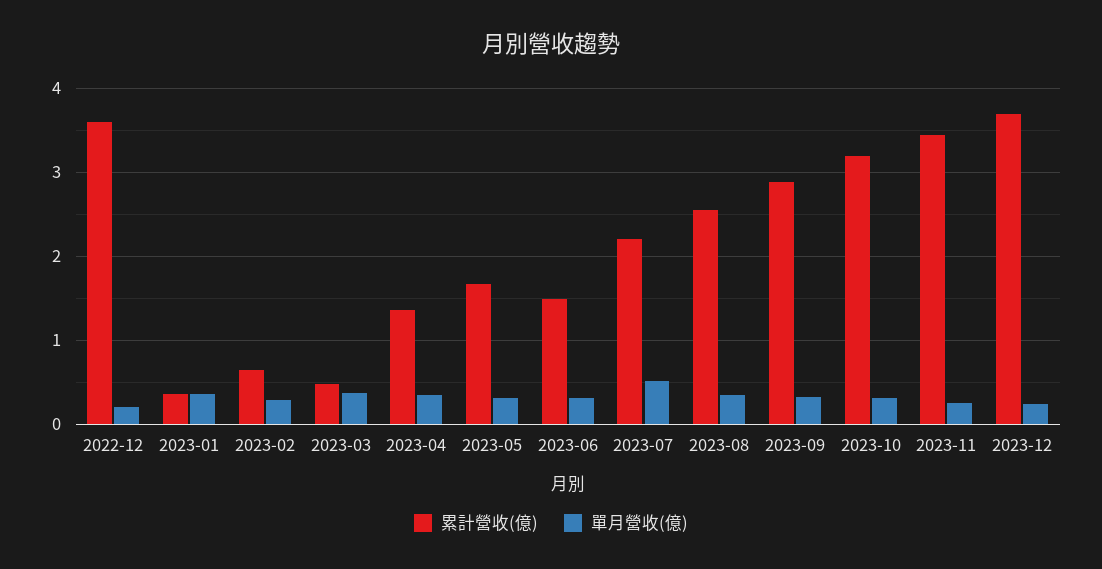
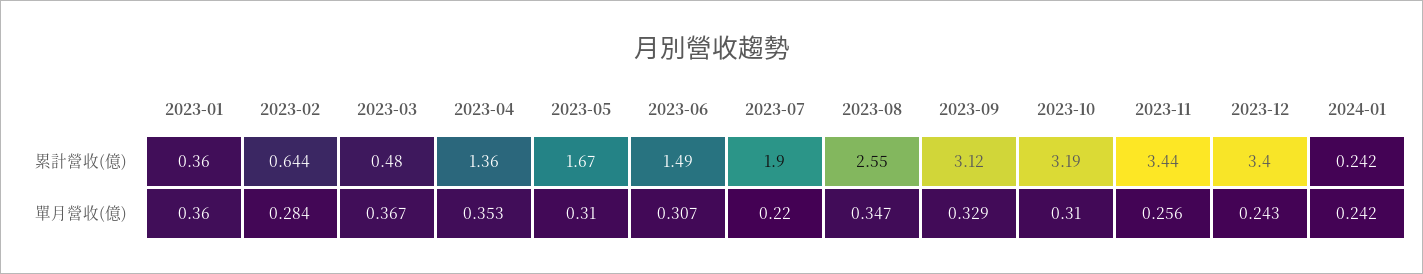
累計營收(億), 2022-12: 3.6 -> none
單月營收(億), 2022-12: 0.2 -> none
累計營收(億), 2023-07: 2.2 -> 1.9
單月營收(億), 2023-07: 0.5 -> 0.22
累計營收(億), 2023-09: 2.9 -> 3.12
累計營收(億), 2023-12: 3.7 -> 3.4
累計營收(億), 2024-01: none -> 0.242
單月營收(億), 2024-01: none -> 0.242

